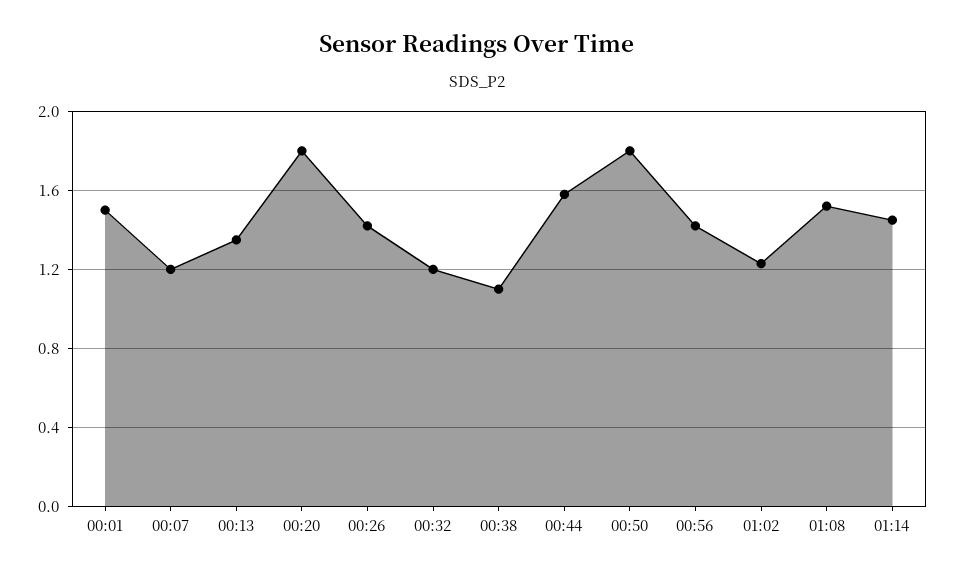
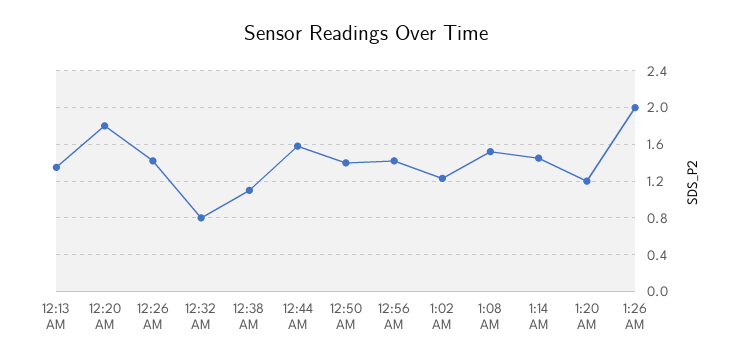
00:01: 1.5 -> none
00:07: 1.2 -> none
00:32: 1.2 -> 0.8
00:50: 1.8 -> 1.4
1:20 AM: none -> 1.2
1:26 AM: none -> 2

